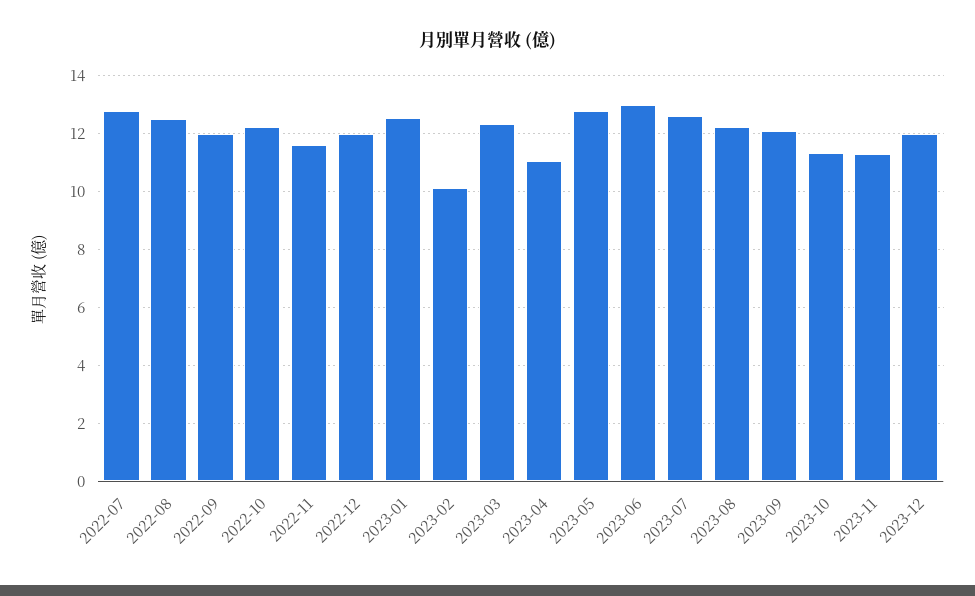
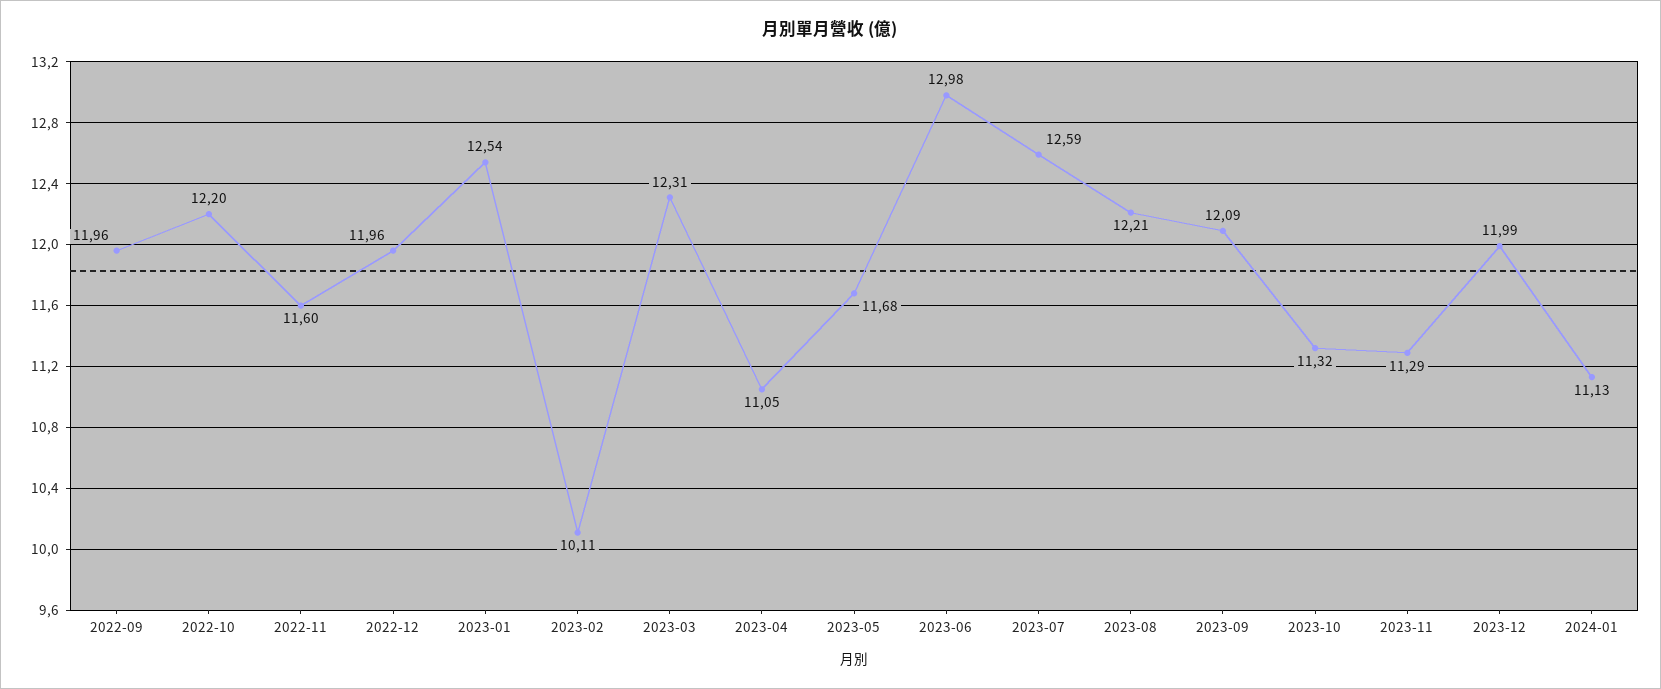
2022-07: 12.75 -> none
2022-08: 12.5 -> none
2023-05: 12.75 -> 11.68
2024-01: none -> 11.13

